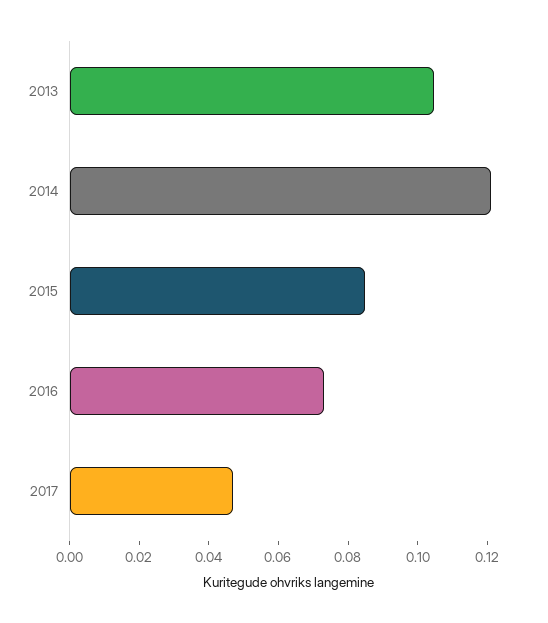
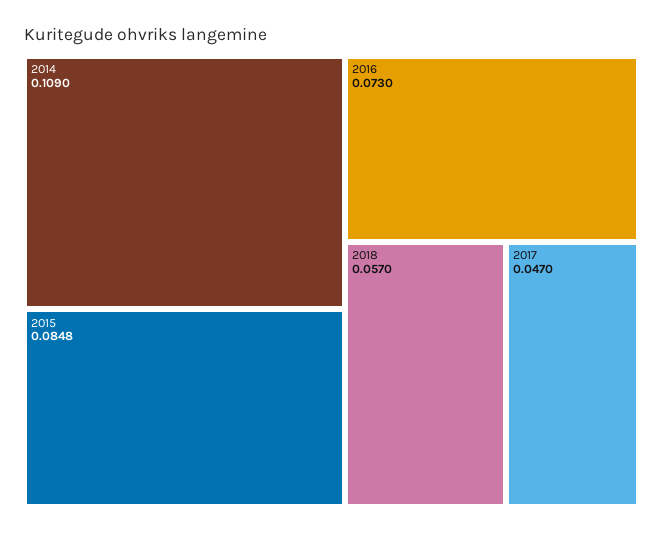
2013: 0.105 -> none
2014: 0.12 -> 0.109
2018: none -> 0.057

